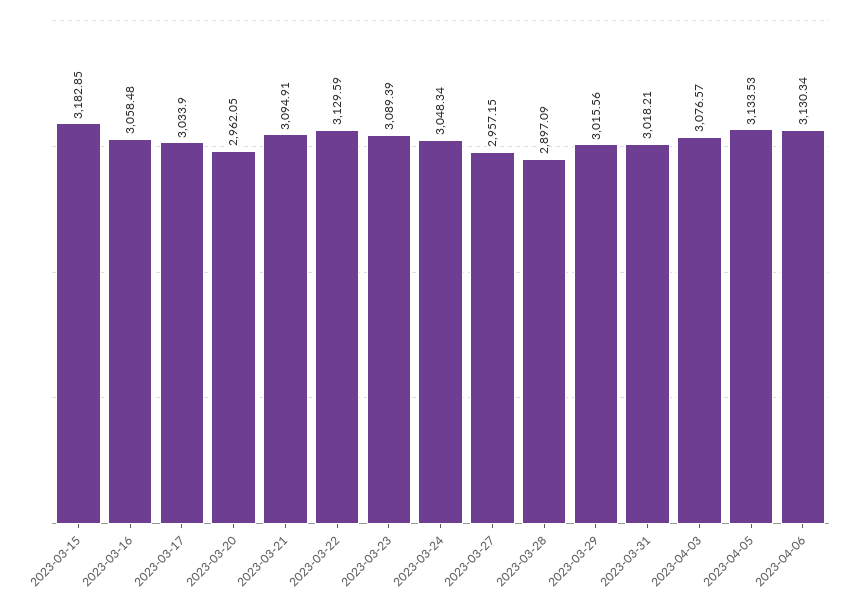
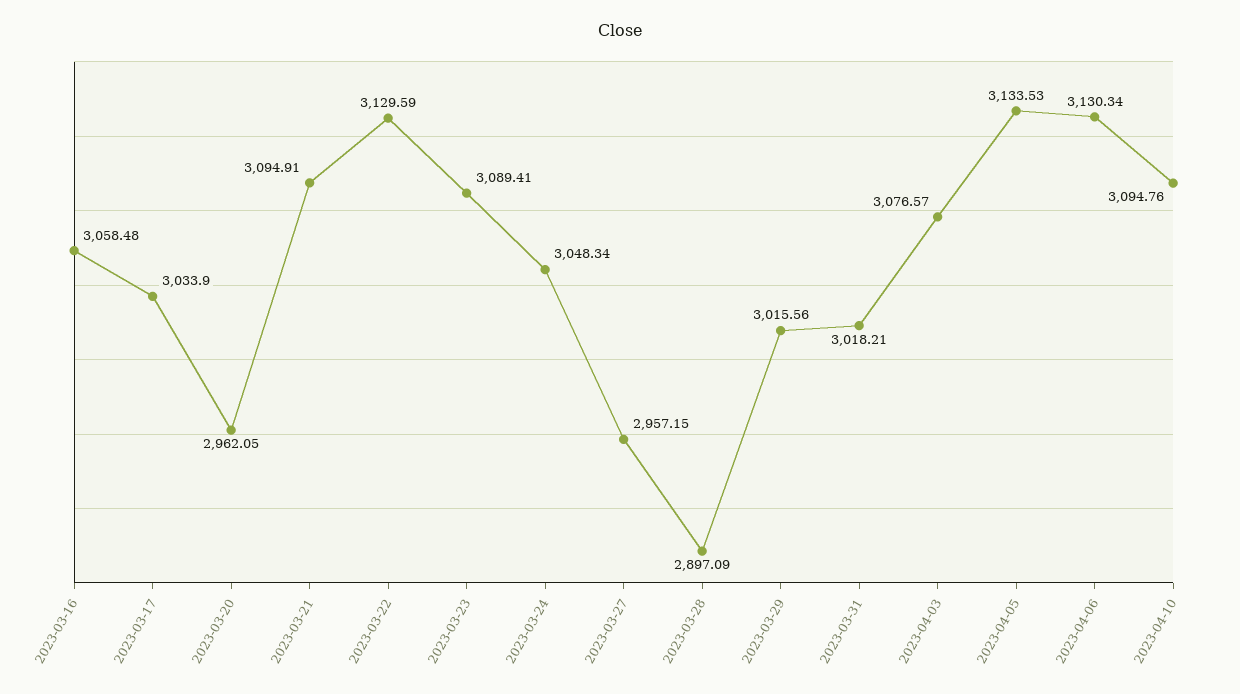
2023-03-15: 3182.85 -> none
2023-03-23: 3089.39 -> 3089.41
2023-04-10: none -> 3094.76

